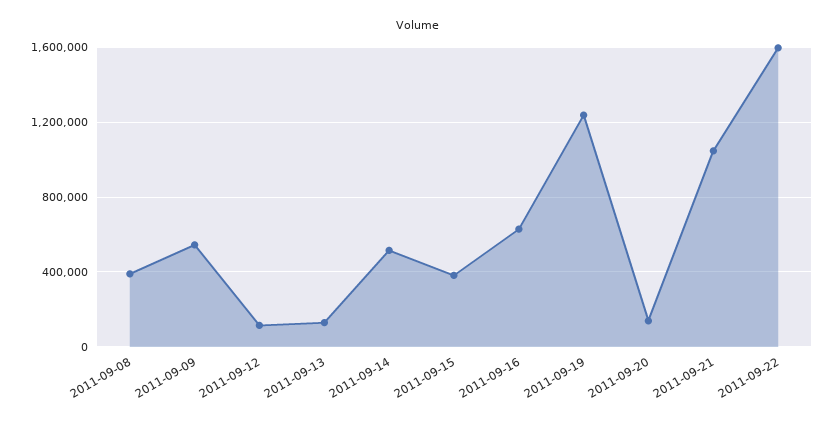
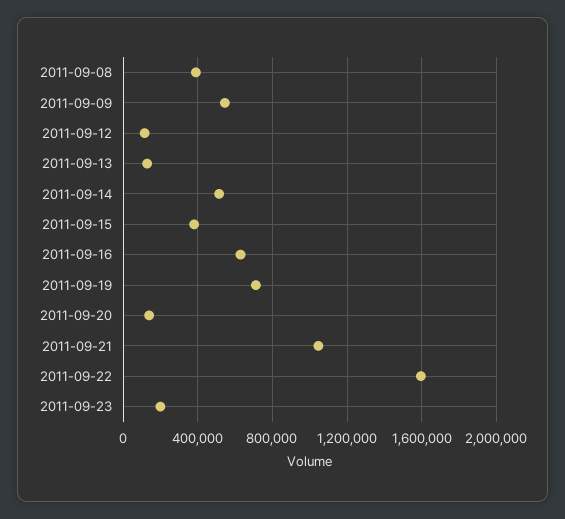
2011-09-19: 1250000 -> 700000
2011-09-23: none -> 200000

